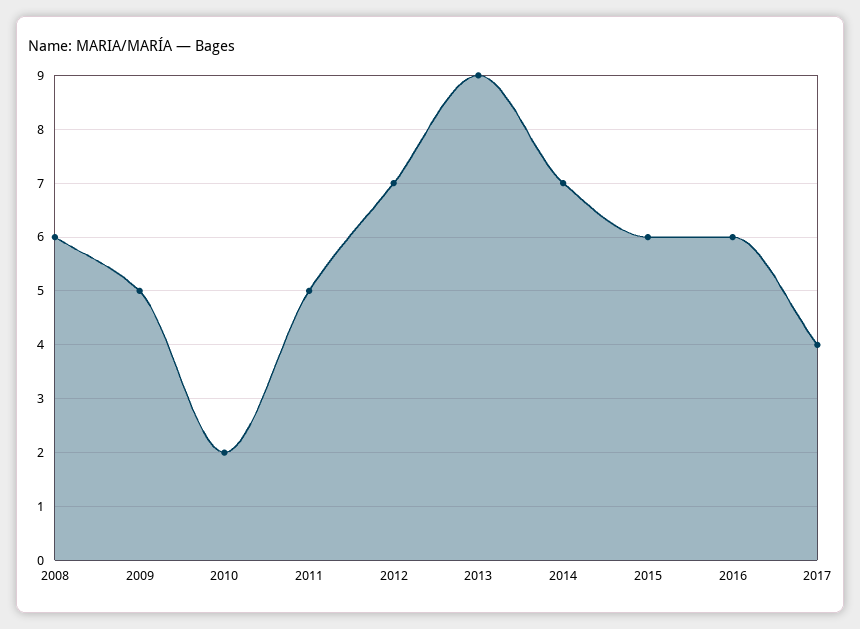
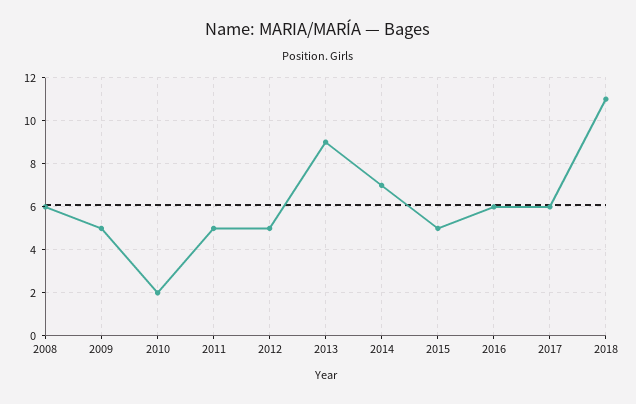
2012: 7 -> 5
2015: 6 -> 5
2017: 4 -> 6
2018: none -> 11

